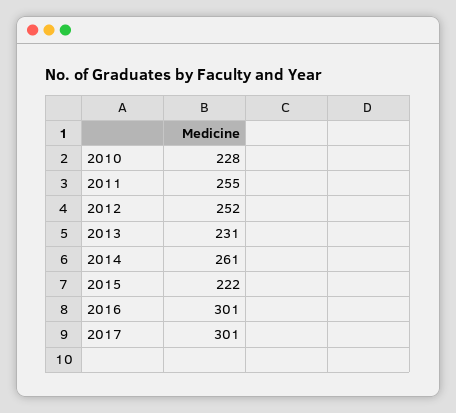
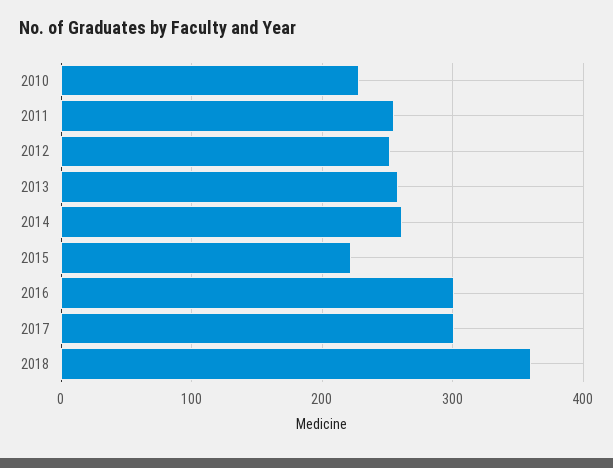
2013: 231 -> 260
2018: none -> 360

